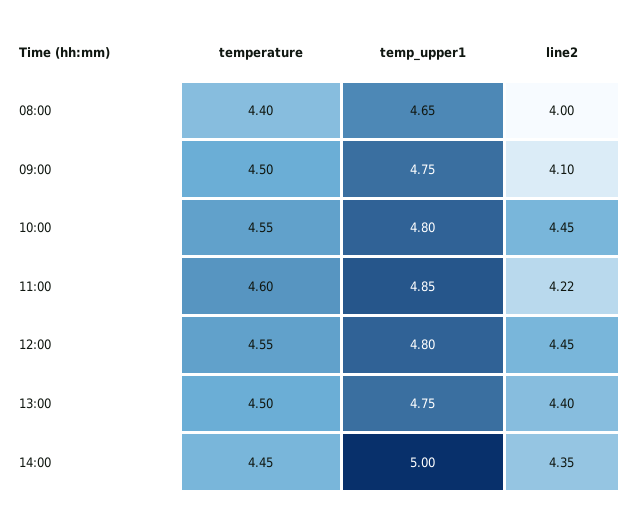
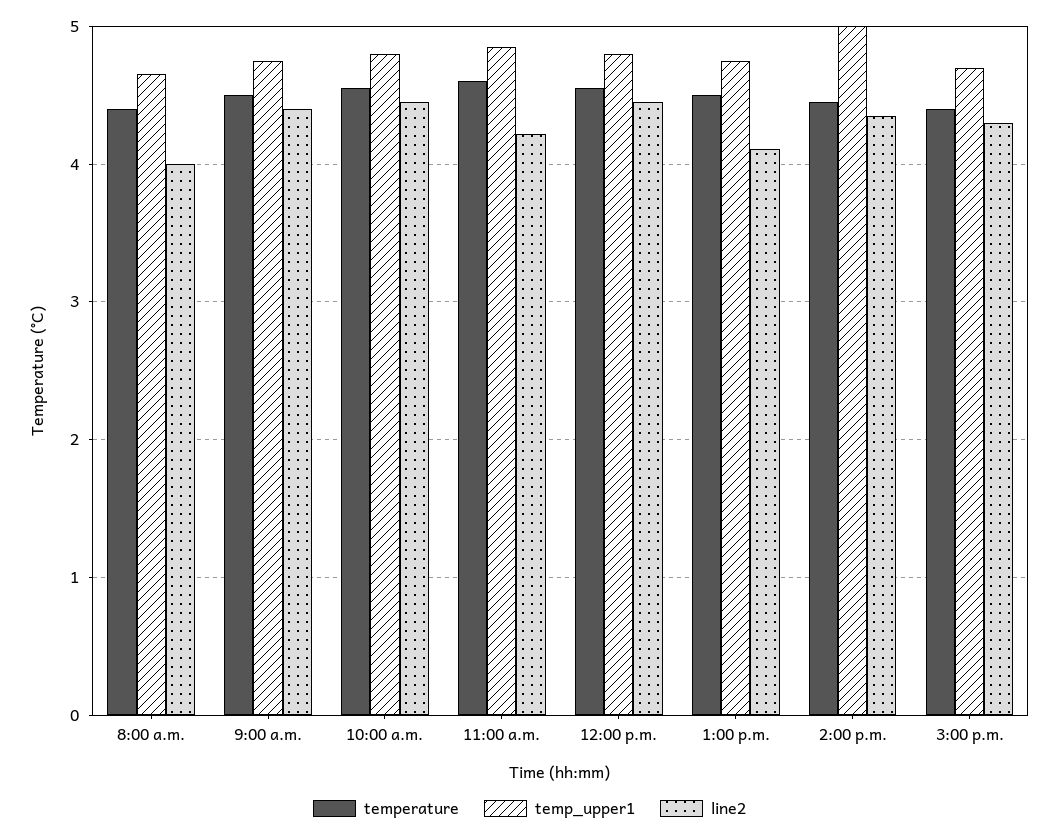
line2, 09:00: 4.1 -> 4.4
line2, 13:00: 4.4 -> 4.1
temperature, 3:00 p.m.: none -> 4.4
temp_upper1, 3:00 p.m.: none -> 4.7
line2, 3:00 p.m.: none -> 4.3

